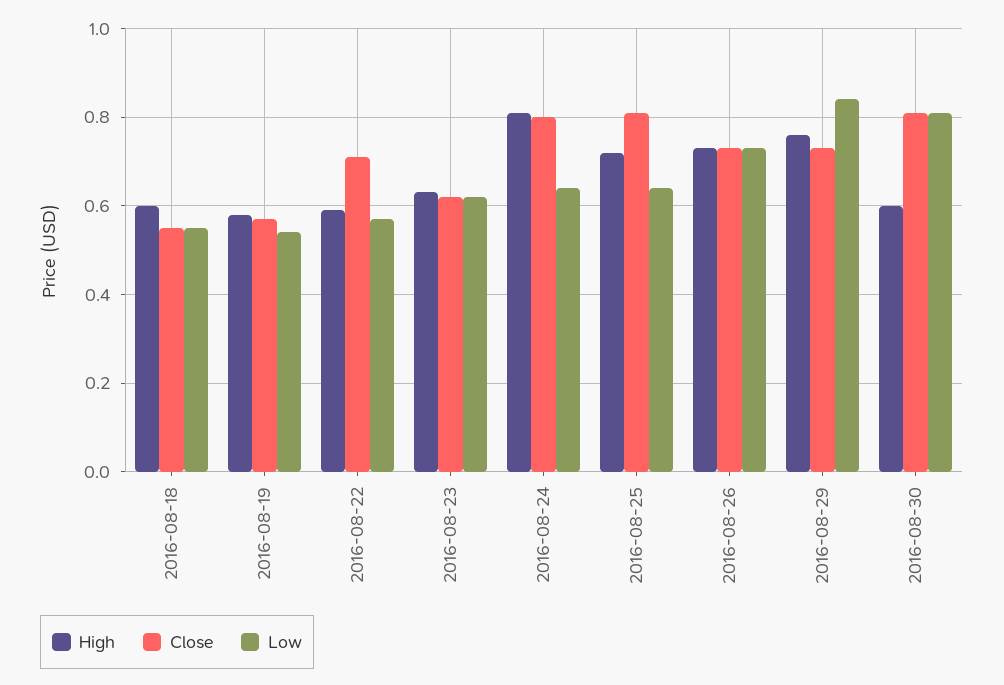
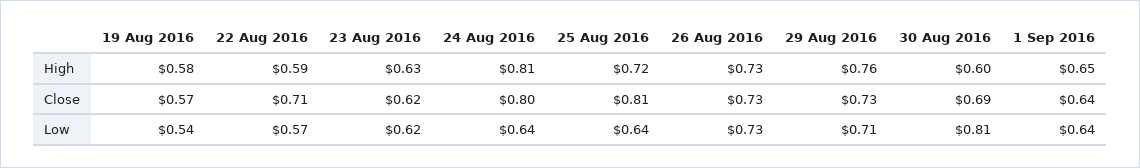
High, 2016-08-18: 0.6 -> none
Close, 2016-08-18: 0.55 -> none
Low, 2016-08-18: 0.55 -> none
Low, 2016-08-29: 0.85 -> 0.71
Close, 2016-08-30: 0.8 -> 0.69
High, 1 Sep 2016: none -> 0.65
Close, 1 Sep 2016: none -> 0.64
Low, 1 Sep 2016: none -> 0.64

